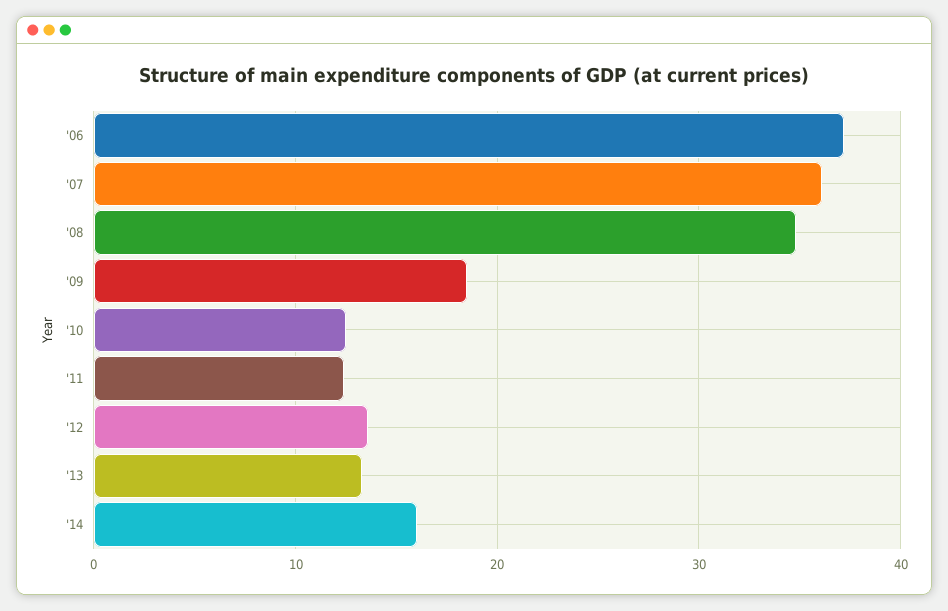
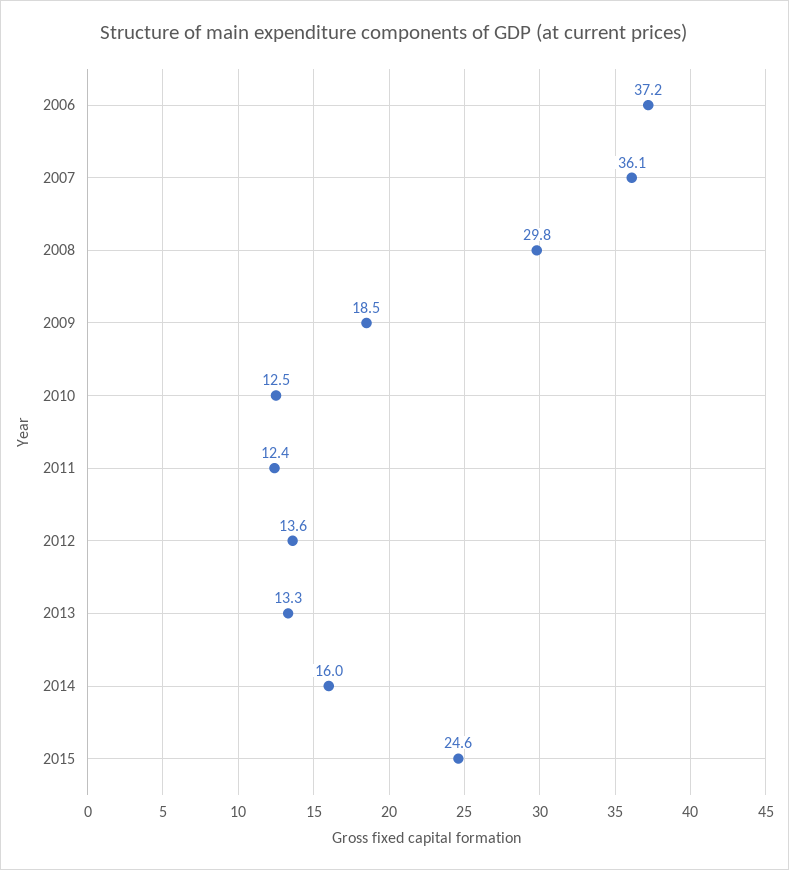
'08: 35 -> 29.8
2015: none -> 24.6

